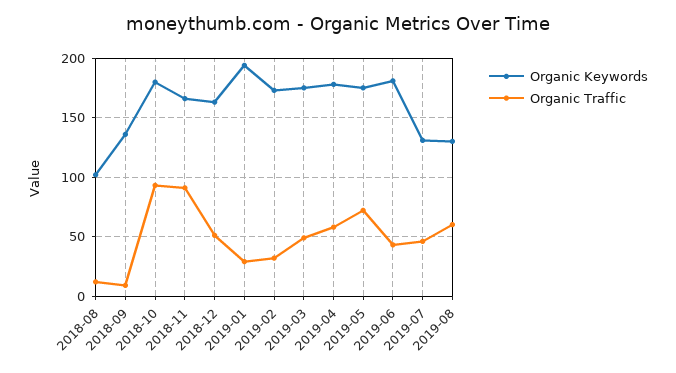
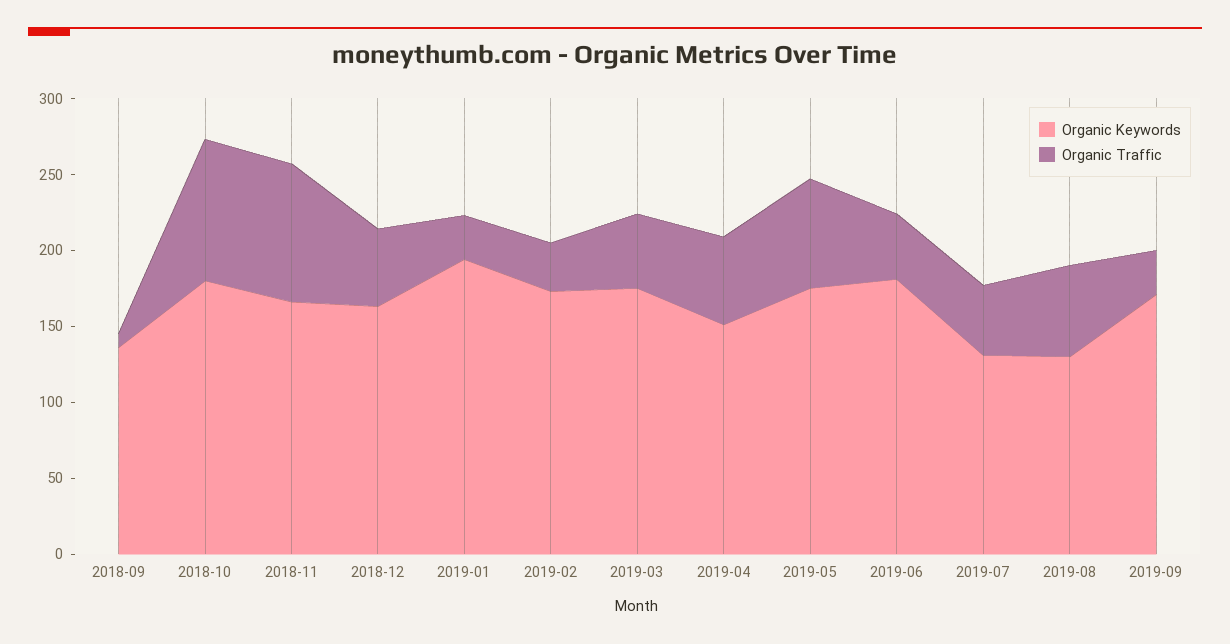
Organic Keywords, 2018-08: 100 -> none
Organic Traffic, 2018-08: 10 -> none
Organic Keywords, 2019-04: 180 -> 150
Organic Keywords, 2019-09: none -> 170
Organic Traffic, 2019-09: none -> 30

